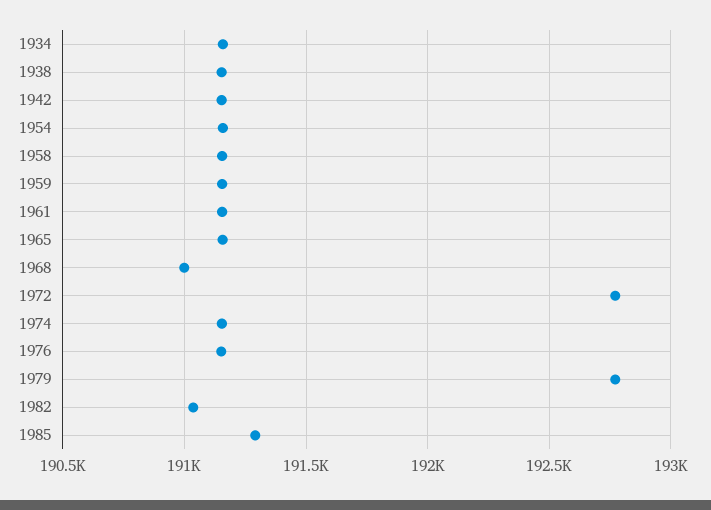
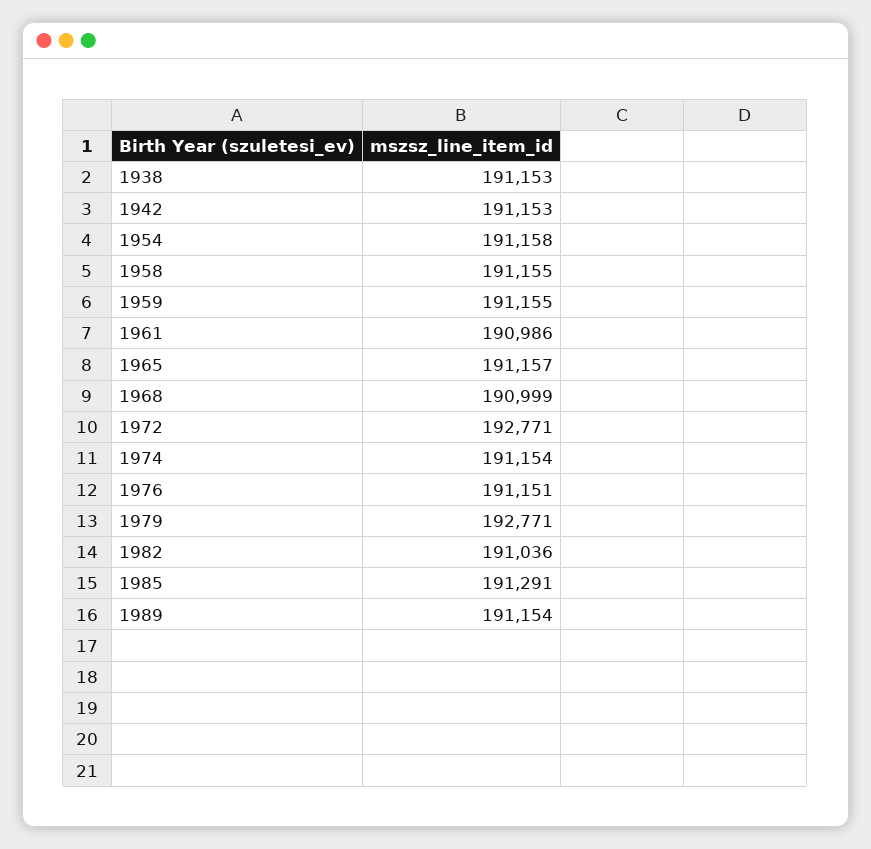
1934: 191150 -> none
1961: 191150 -> 190986
1989: none -> 191154

